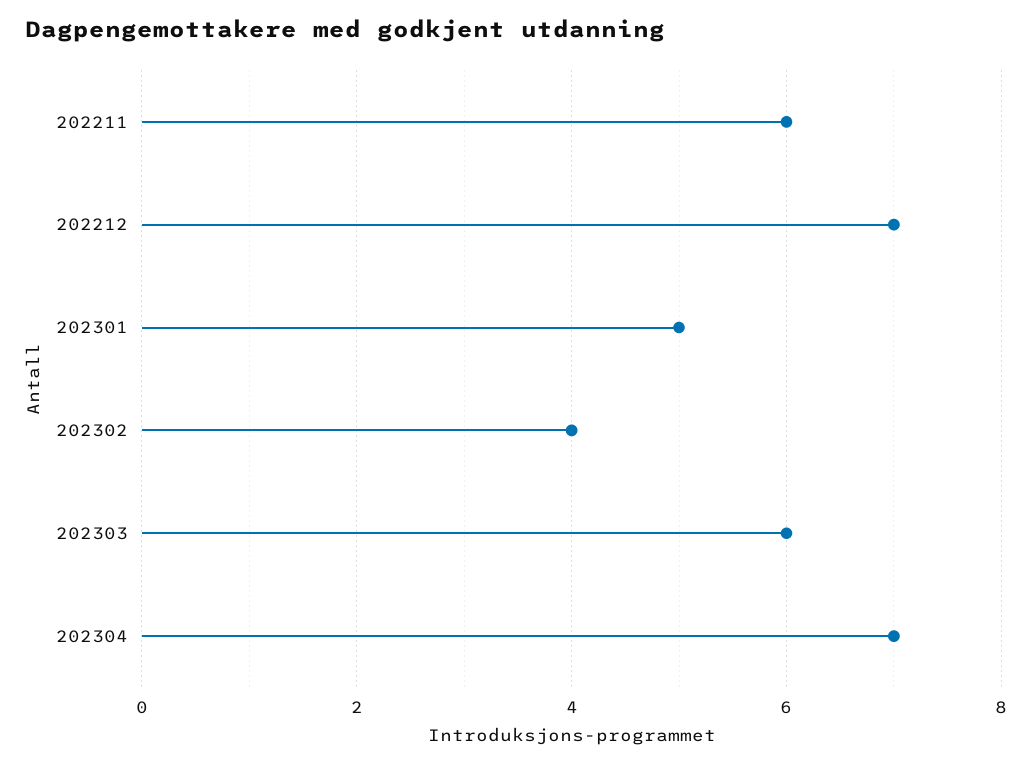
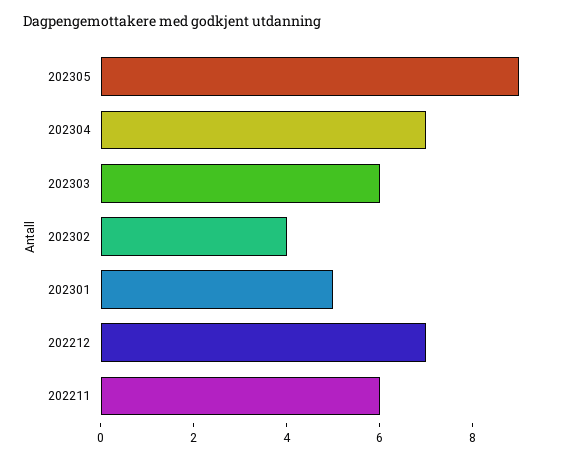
202305: none -> 9

